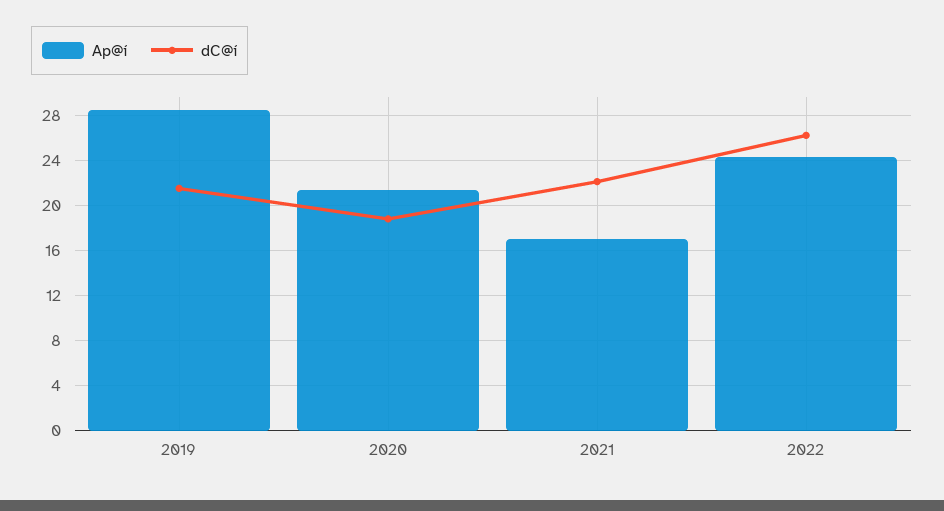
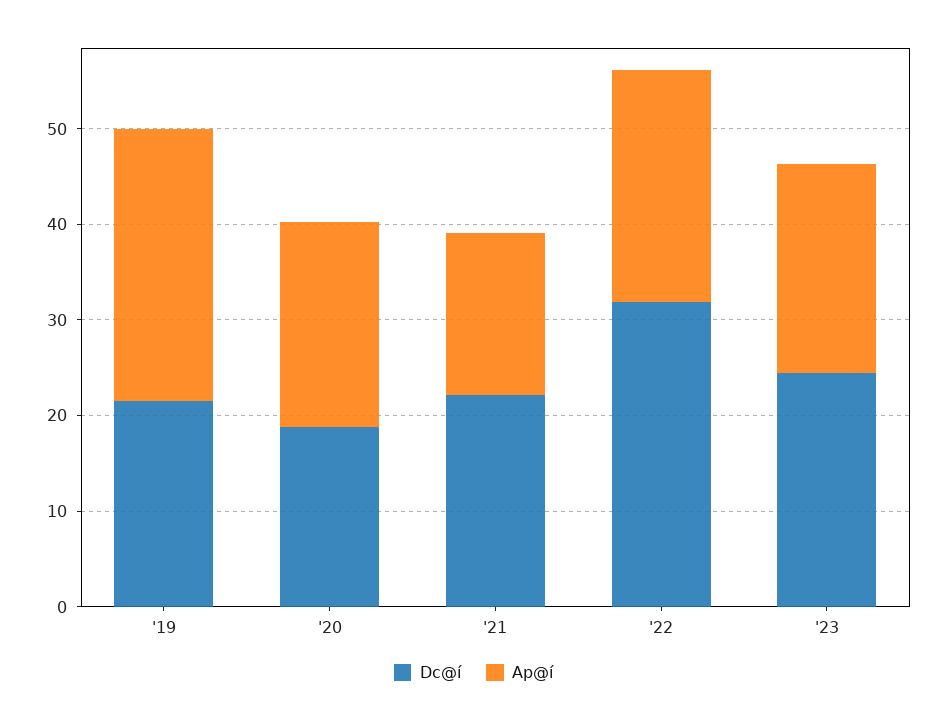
dC@í, 2022: 26 -> 32
dC@í, '23: none -> 24
Ap@í, '23: none -> 22

